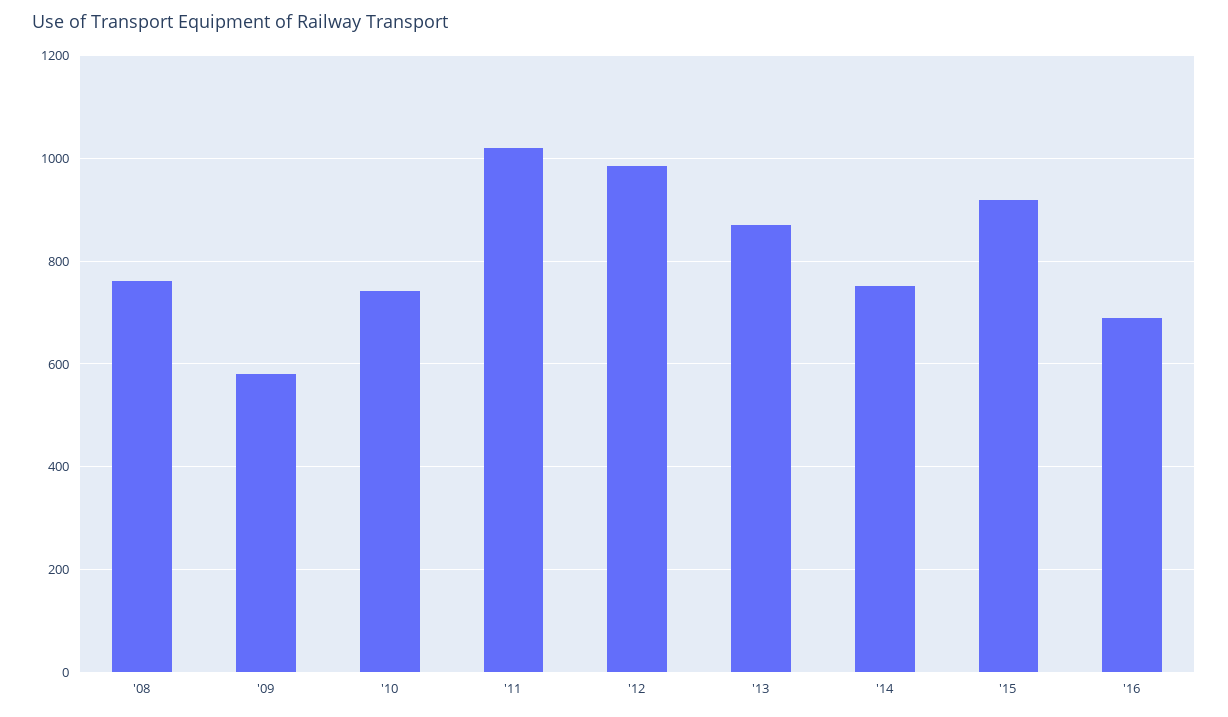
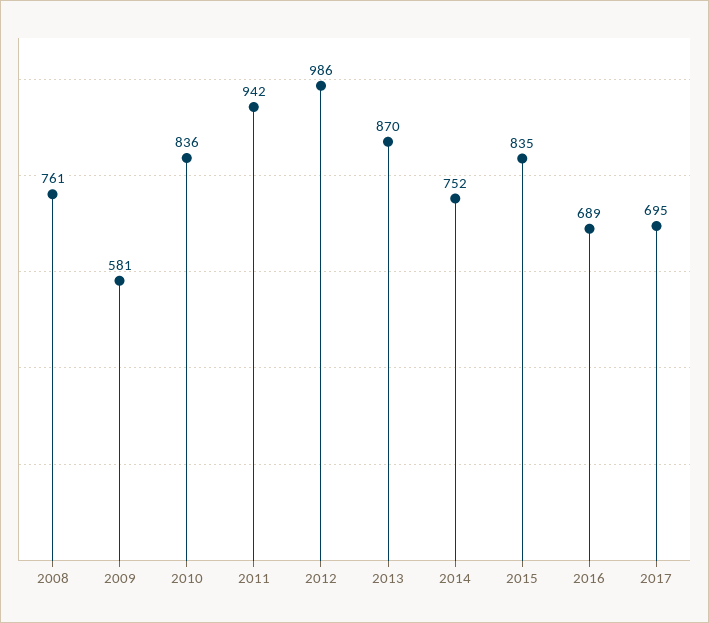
'10: 740 -> 836
'11: 1020 -> 942
'15: 920 -> 835
2017: none -> 695

